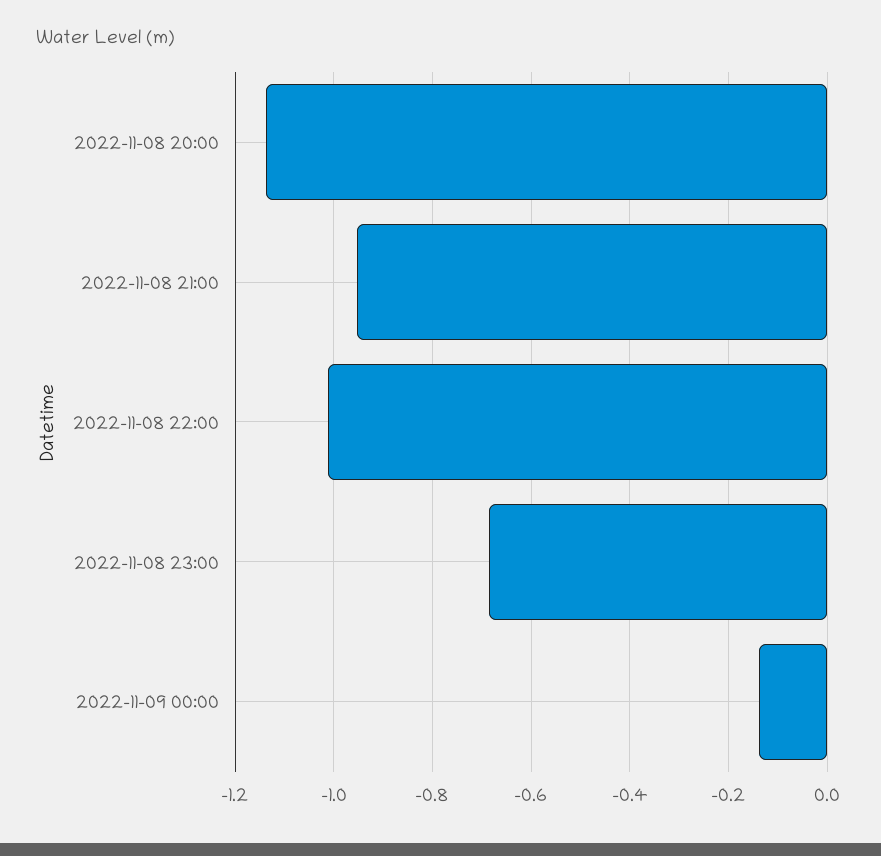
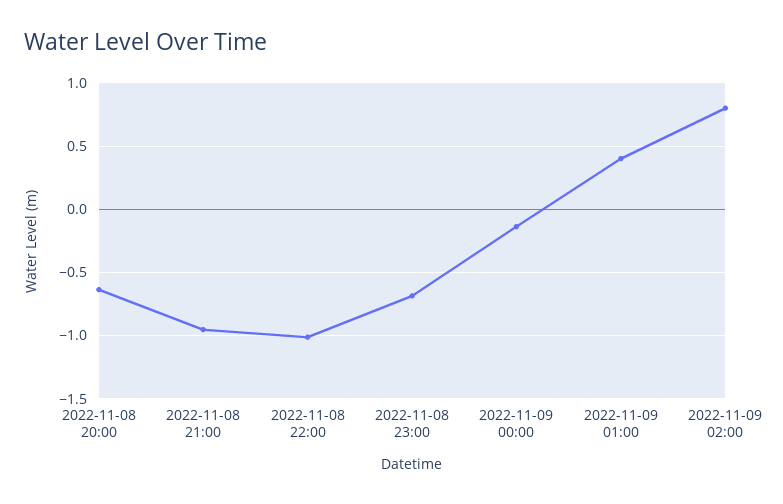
2022-11-08 20:00: -1.14 -> -0.65
2022-11-09 01:00: none -> 0.4
2022-11-09 02:00: none -> 0.8

